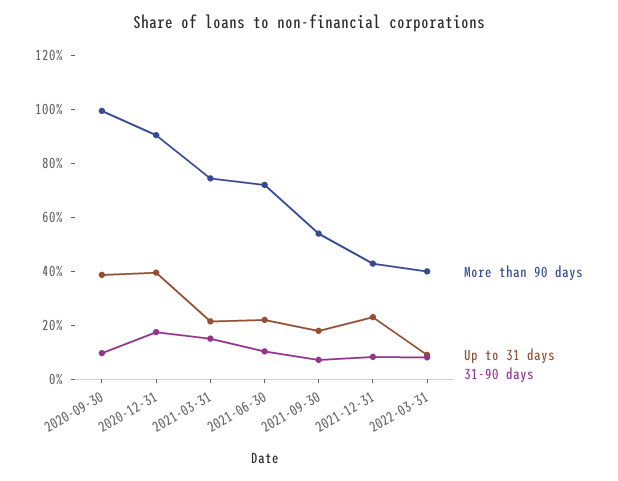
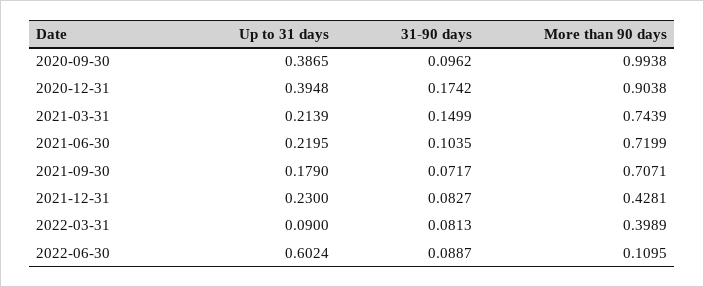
More than 90 days, 2021-09-30: 0.55 -> 0.7071
Up to 31 days, 2022-06-30: none -> 0.6024
31-90 days, 2022-06-30: none -> 0.0887
More than 90 days, 2022-06-30: none -> 0.1095

